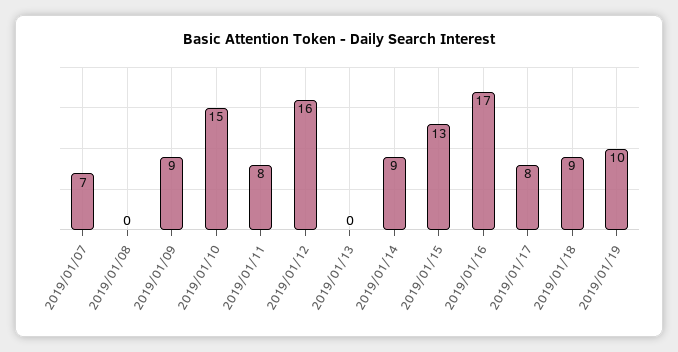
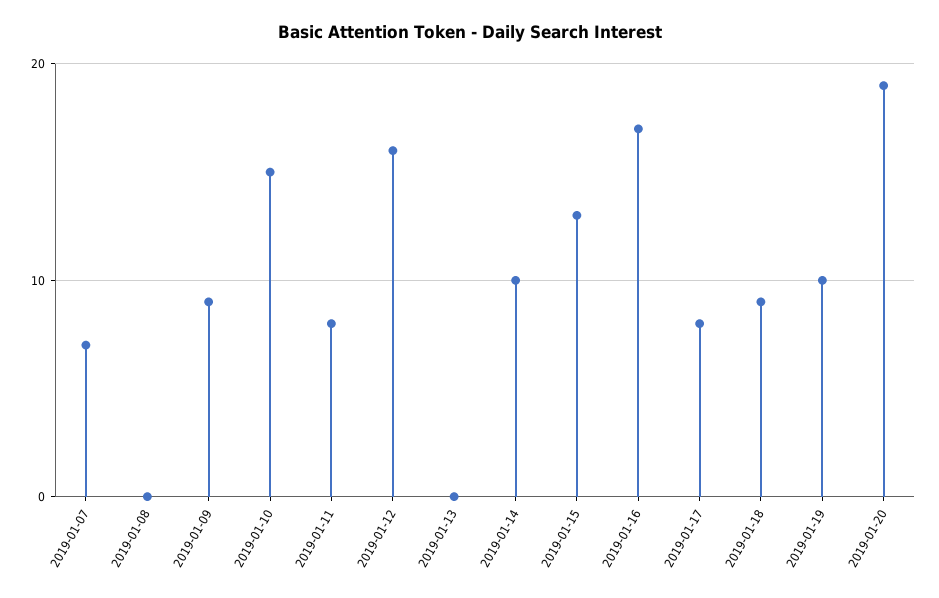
2019/01/14: 9 -> 10
2019-01-20: none -> 19

